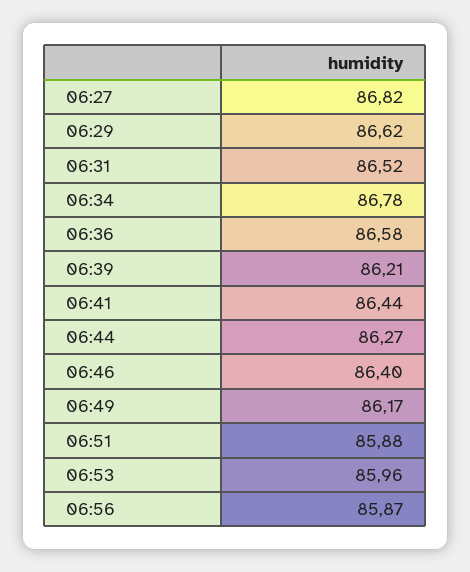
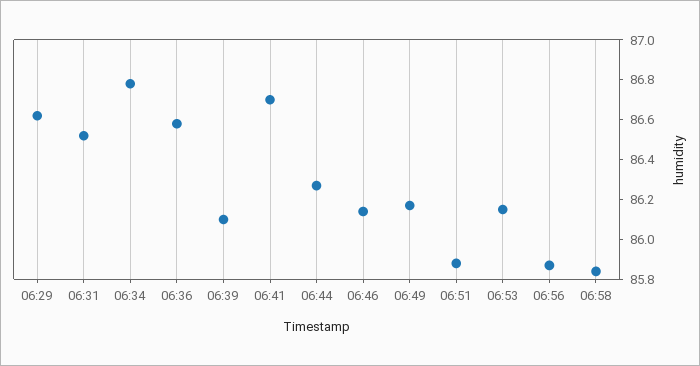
06:27: 86.82 -> none
06:39: 86.21 -> 86.1
06:41: 86.44 -> 86.7
06:46: 86.4 -> 86.15
06:53: 85.96 -> 86.15
06:58: none -> 85.85

